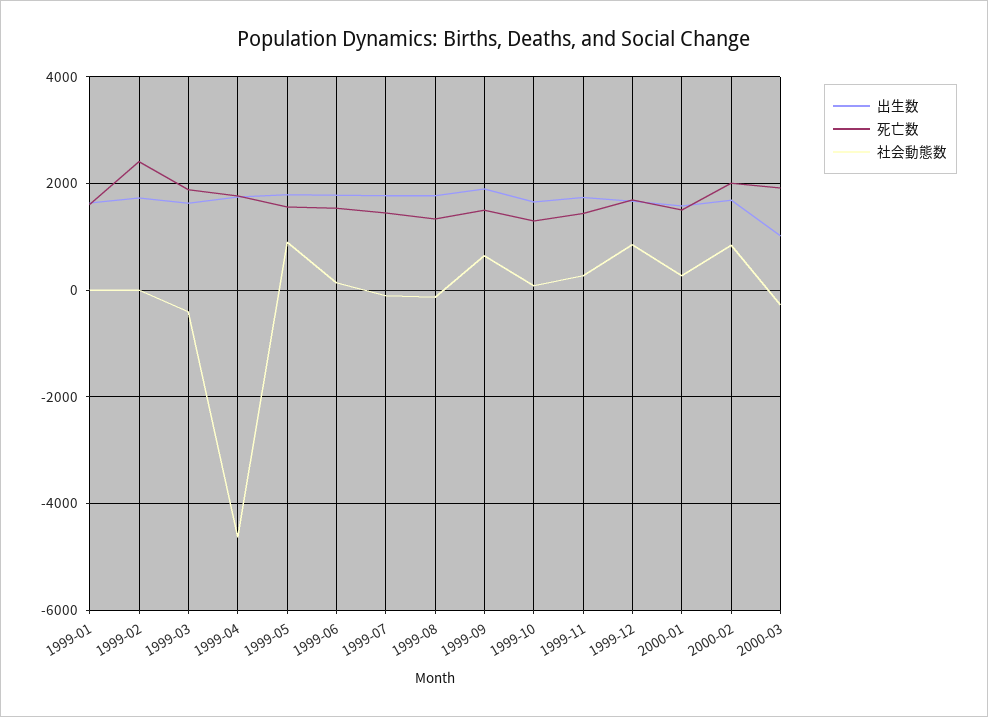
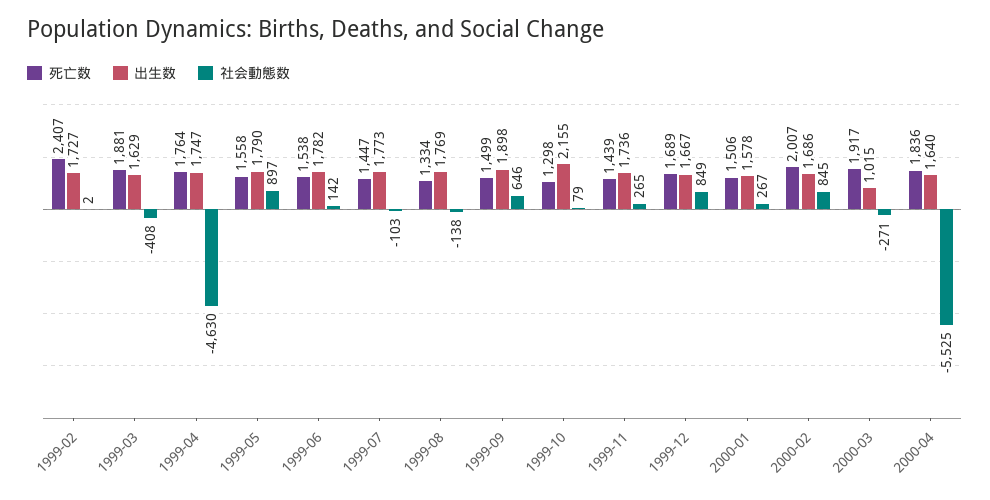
出生数, 1999-01: 1600 -> none
死亡数, 1999-01: 1600 -> none
社会動態数, 1999-01: 0 -> none
出生数, 1999-10: 1600 -> 2155
死亡数, 2000-04: none -> 1836
出生数, 2000-04: none -> 1640
社会動態数, 2000-04: none -> -5525

